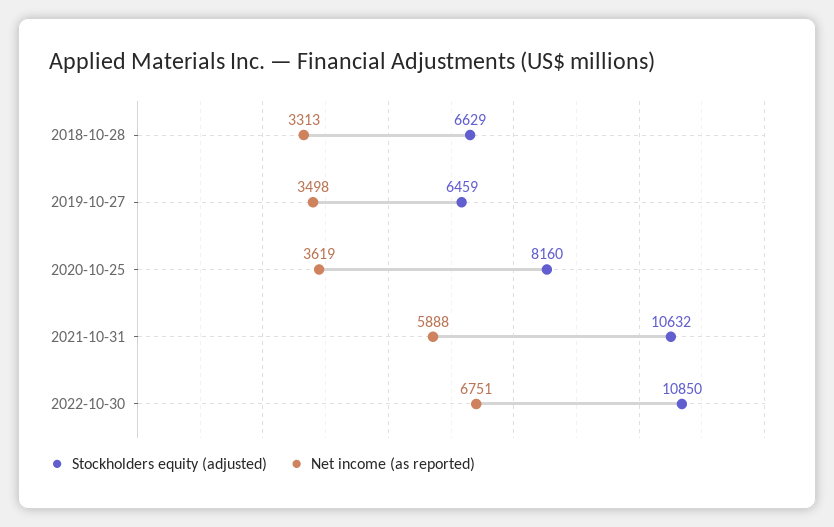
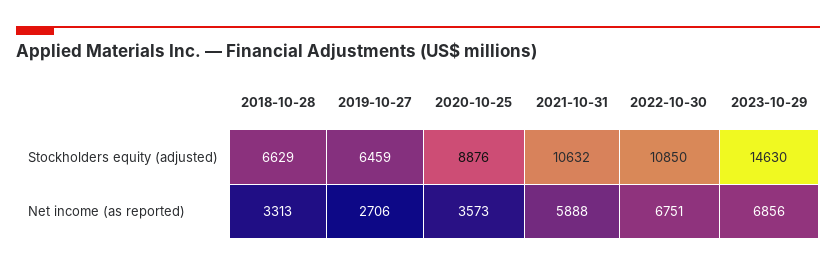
Net income (as reported), 2019-10-27: 3498 -> 2706
Stockholders equity (adjusted), 2020-10-25: 8160 -> 8876
Net income (as reported), 2020-10-25: 3619 -> 3573
Stockholders equity (adjusted), 2023-10-29: none -> 14630
Net income (as reported), 2023-10-29: none -> 6856

